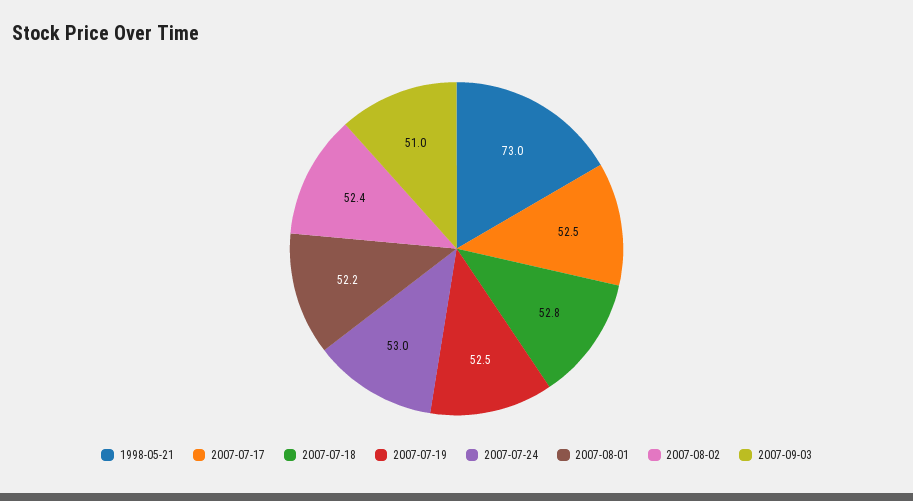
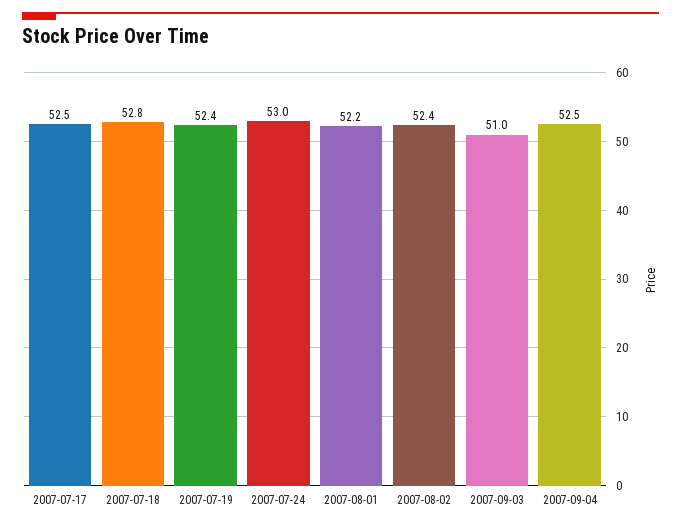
1998-05-21: 73 -> none
2007-07-19: 52.5 -> 52.4
2007-09-04: none -> 52.5

